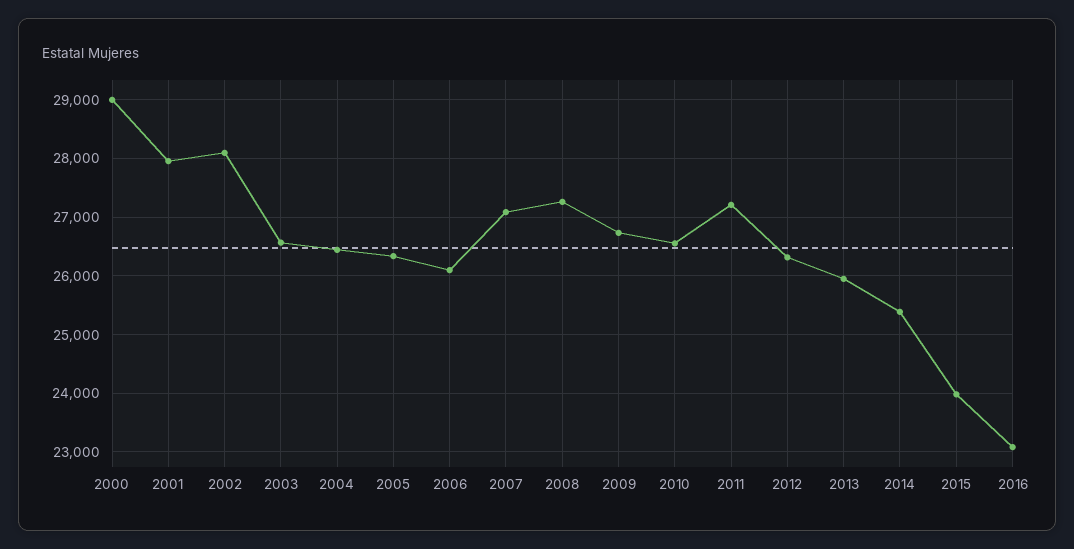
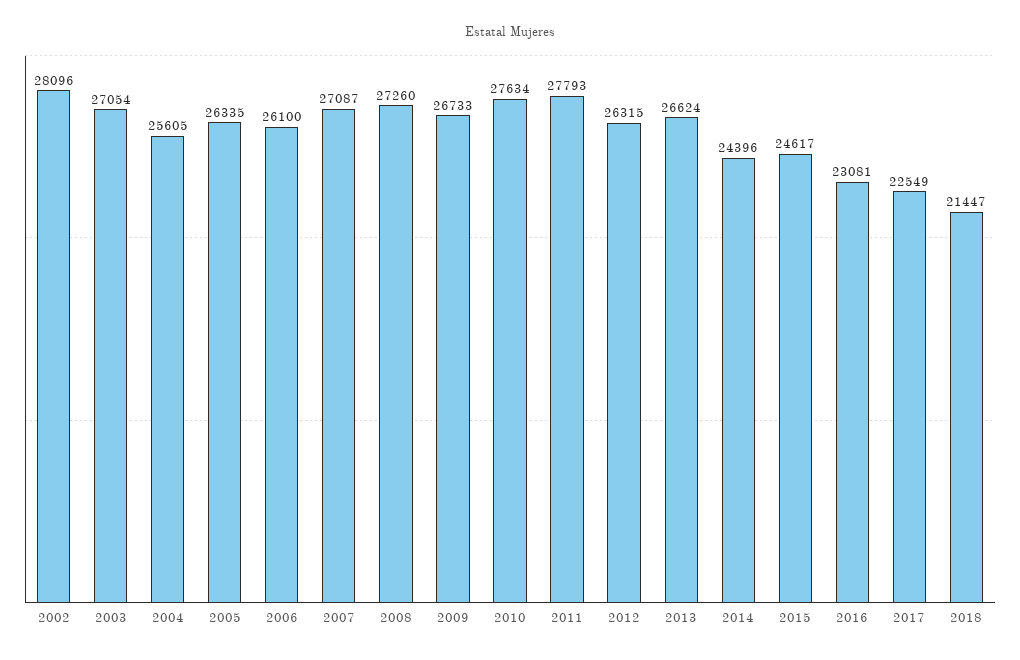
2000: 29000 -> none
2001: 28000 -> none
2003: 26600 -> 27054
2004: 26400 -> 25605
2010: 26600 -> 27634
2011: 27200 -> 27793
2013: 26000 -> 26624
2014: 25400 -> 24396
2015: 24000 -> 24617
2017: none -> 22549
2018: none -> 21447

